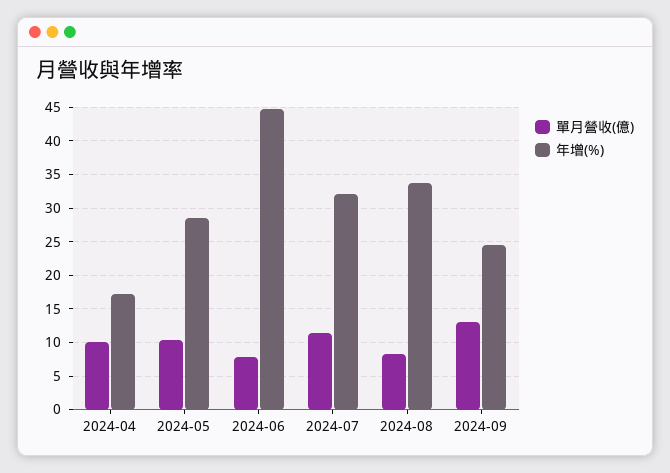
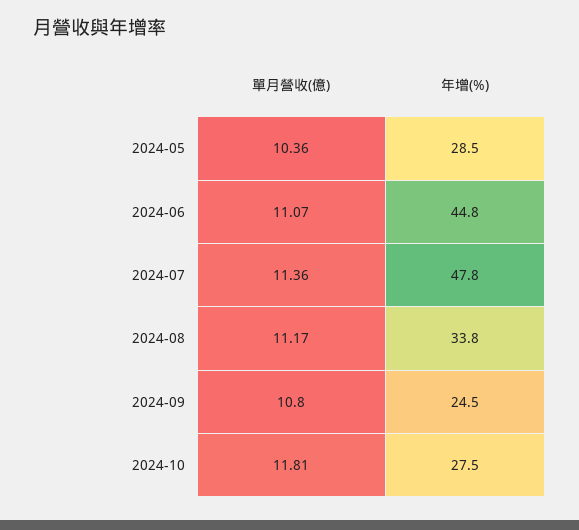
單月營收(億), 2024-04: 10 -> none
年增(%), 2024-04: 17 -> none
單月營收(億), 2024-06: 8 -> 11.07
年增(%), 2024-07: 32 -> 47.8
單月營收(億), 2024-08: 8 -> 11.17
單月營收(億), 2024-09: 13 -> 10.8
單月營收(億), 2024-10: none -> 11.81
年增(%), 2024-10: none -> 27.5

